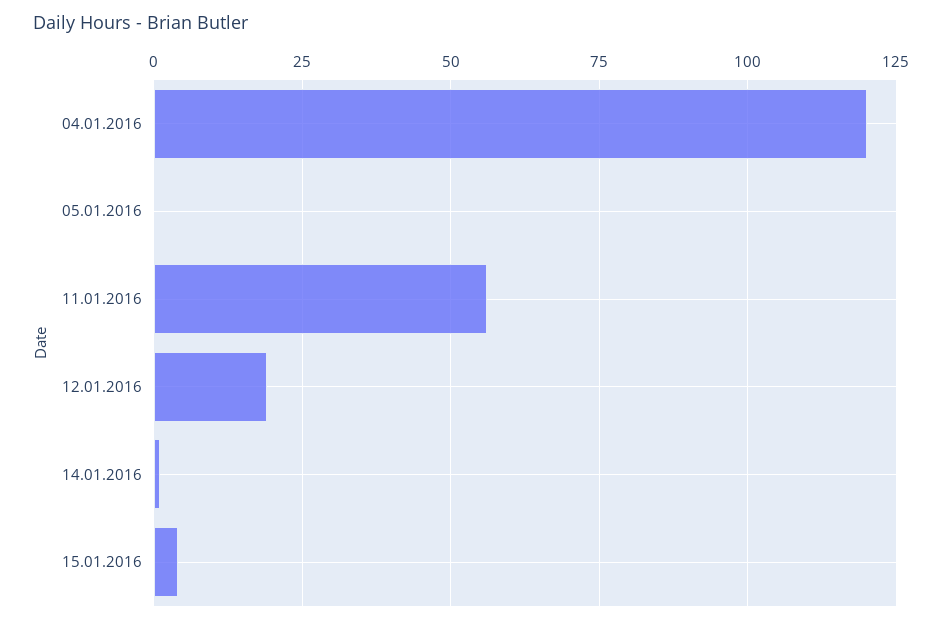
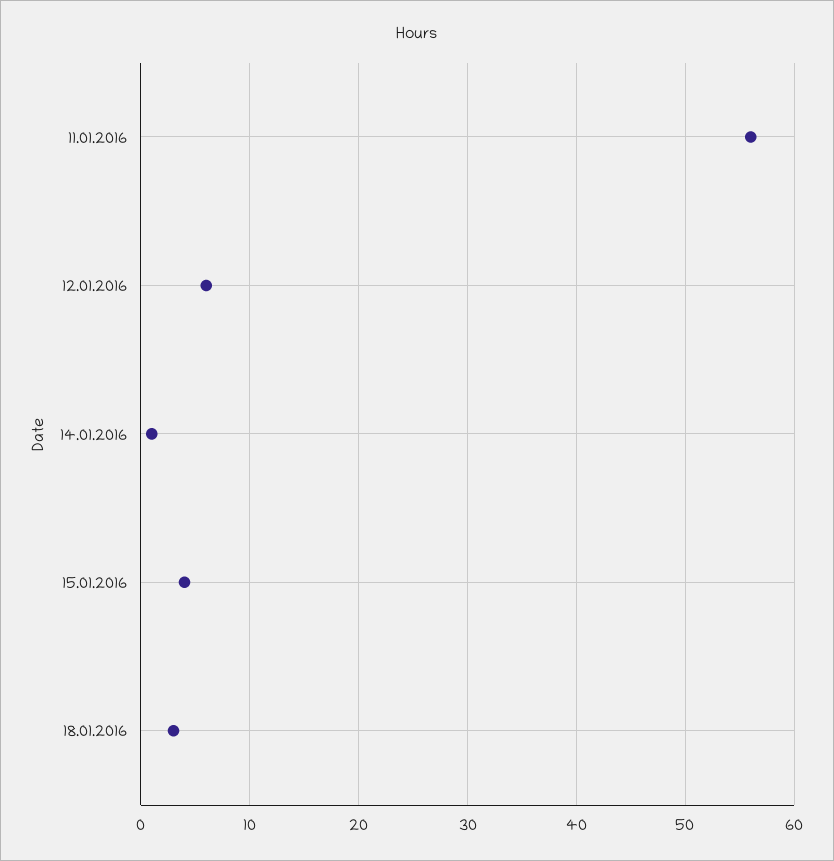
04.01.2016: 120 -> none
05.01.2016: 0 -> none
12.01.2016: 20 -> 6
18.01.2016: none -> 3

